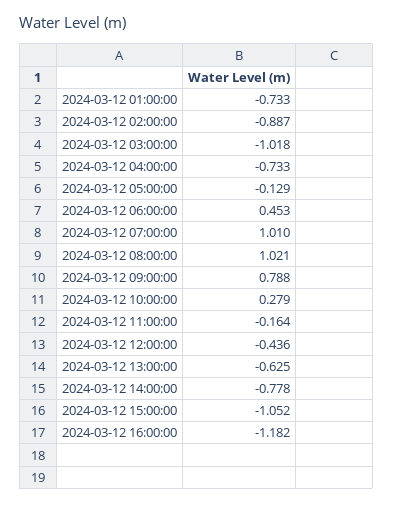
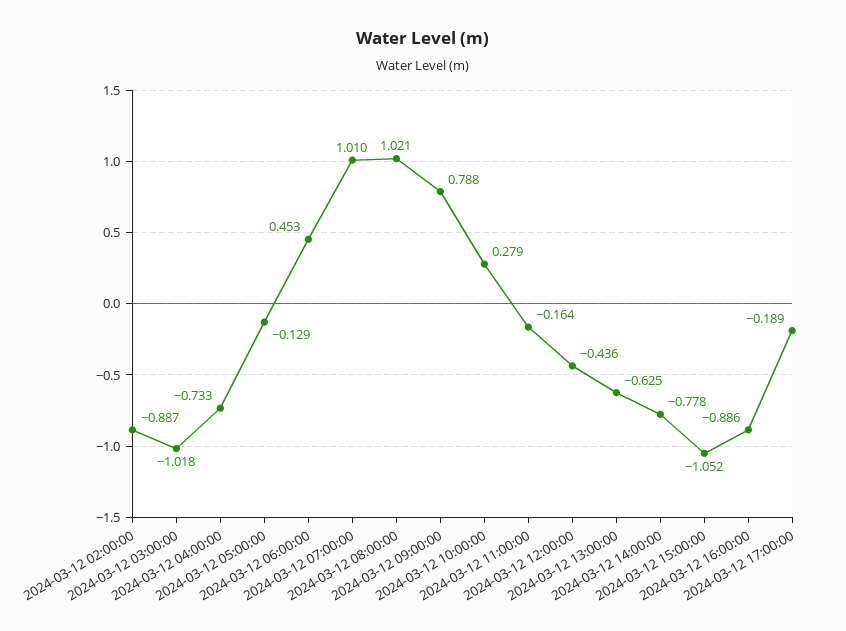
2024-03-12 01:00:00: -0.733 -> none
2024-03-12 16:00:00: -1.182 -> -0.886
2024-03-12 17:00:00: none -> -0.189

